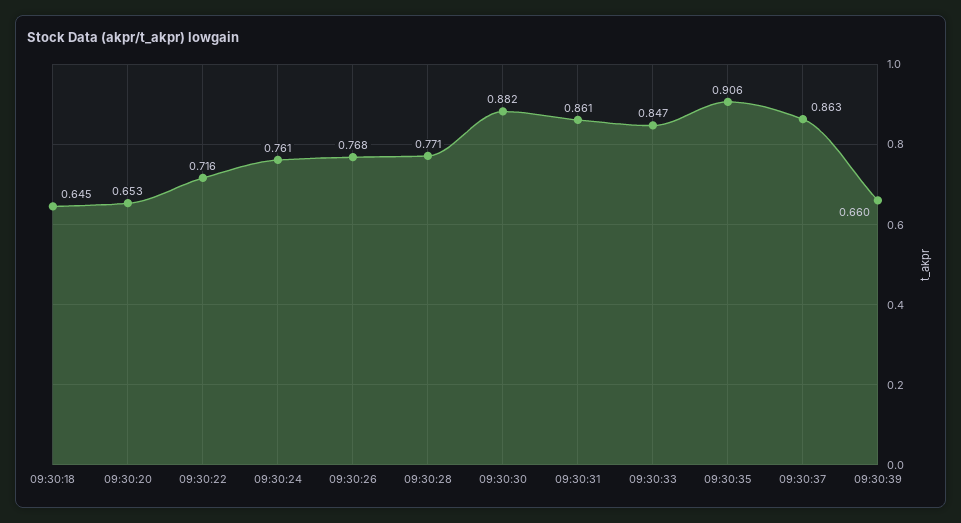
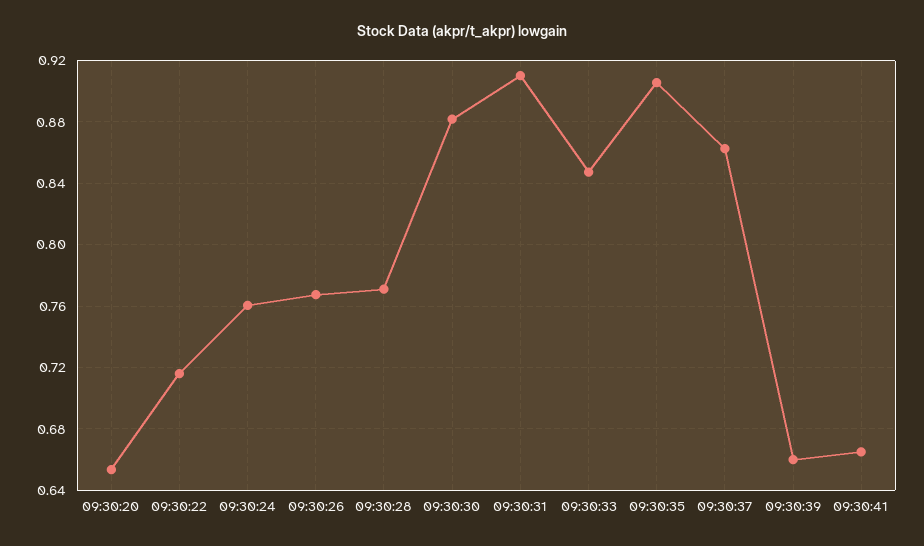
09:30:18: 0.645 -> none
09:30:31: 0.861 -> 0.91
09:30:41: none -> 0.665

